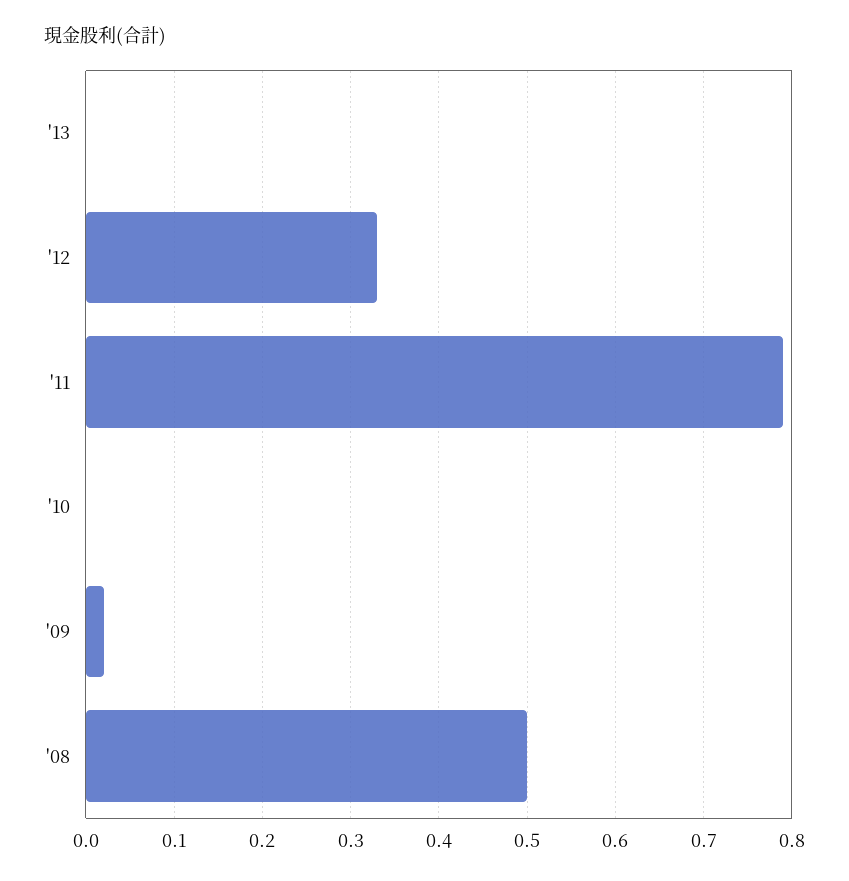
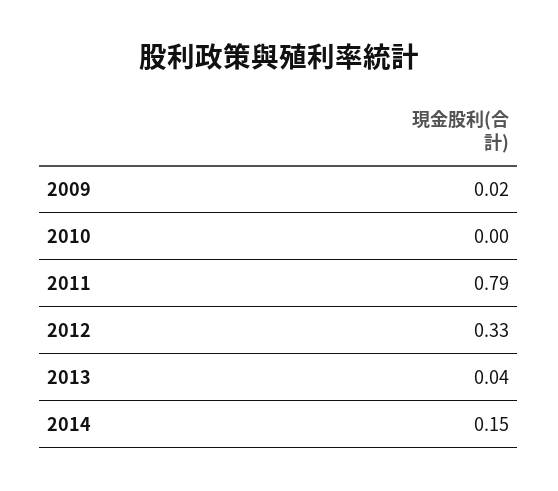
'13: 0 -> 0.04
'08: 0.5 -> none
2014: none -> 0.15

